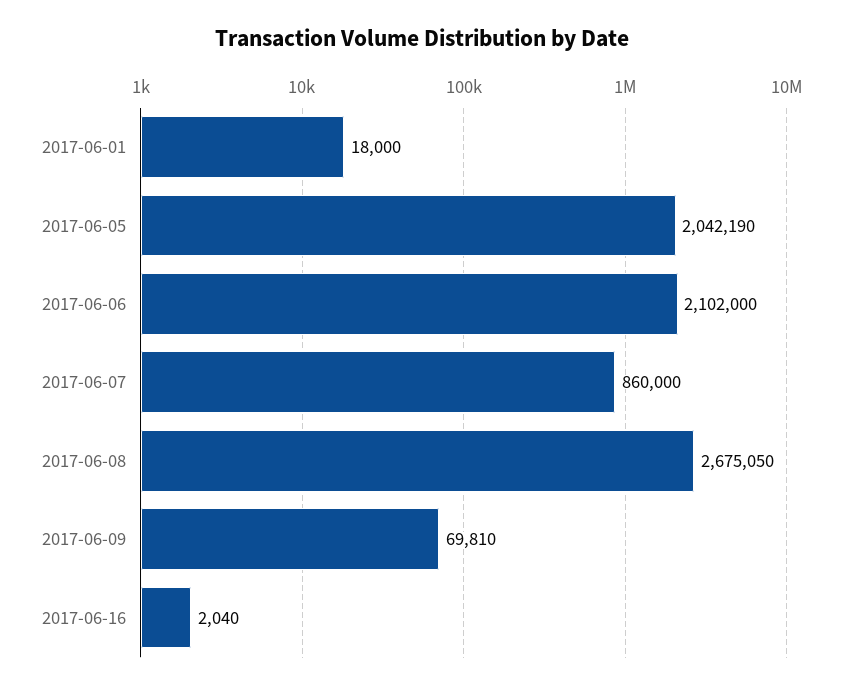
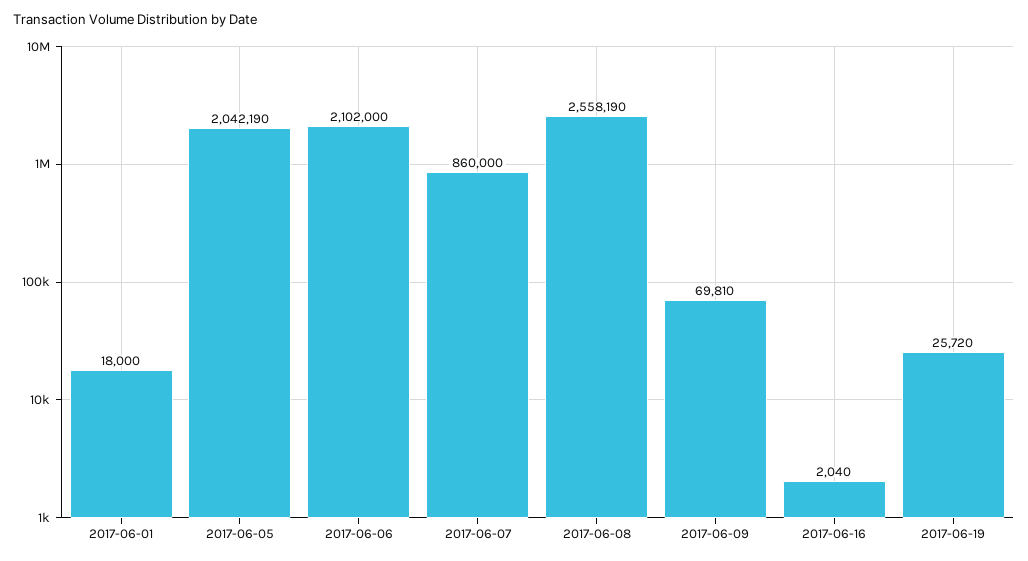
2017-06-08: 2675050 -> 2558190
2017-06-19: none -> 25720

